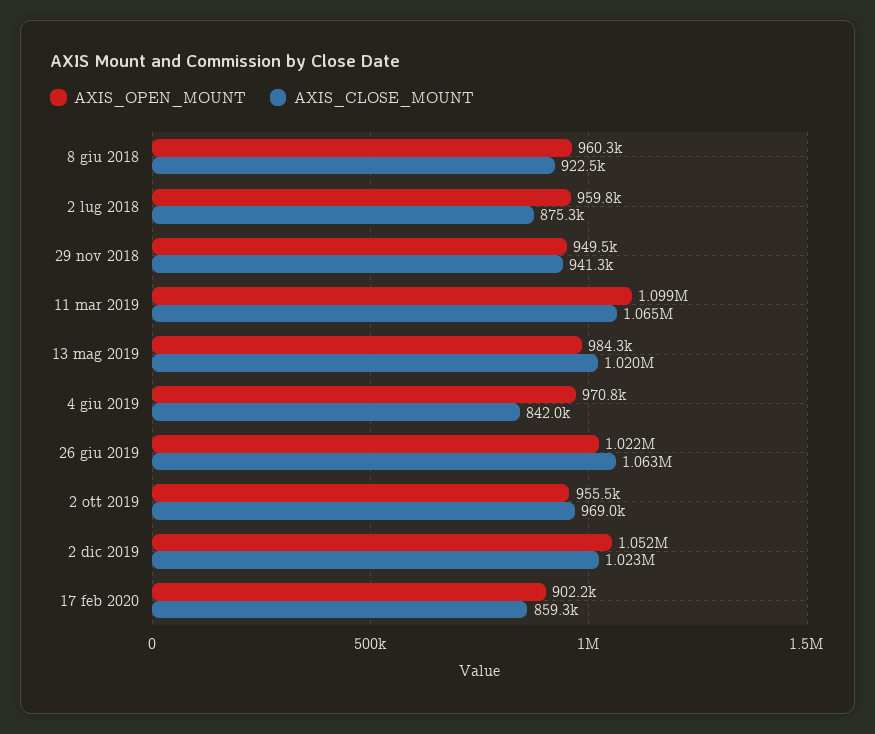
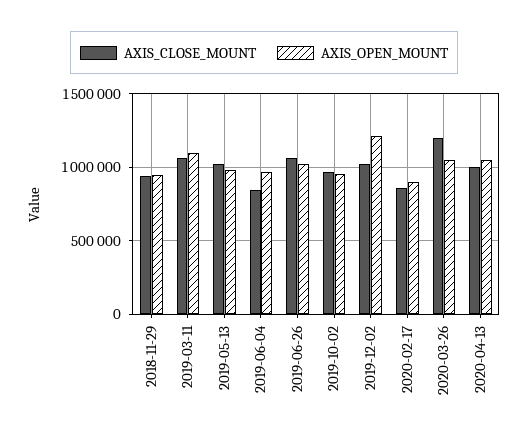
AXIS_OPEN_MOUNT, 8 giu 2018: 960300 -> none
AXIS_CLOSE_MOUNT, 8 giu 2018: 922500 -> none
AXIS_OPEN_MOUNT, 2 lug 2018: 959800 -> none
AXIS_CLOSE_MOUNT, 2 lug 2018: 875300 -> none
AXIS_OPEN_MOUNT, 2 dic 2019: 1052000 -> 1200000
AXIS_CLOSE_MOUNT, 2020-03-26: none -> 1200000
AXIS_OPEN_MOUNT, 2020-03-26: none -> 1050000
AXIS_CLOSE_MOUNT, 2020-04-13: none -> 1000000
AXIS_OPEN_MOUNT, 2020-04-13: none -> 1050000

